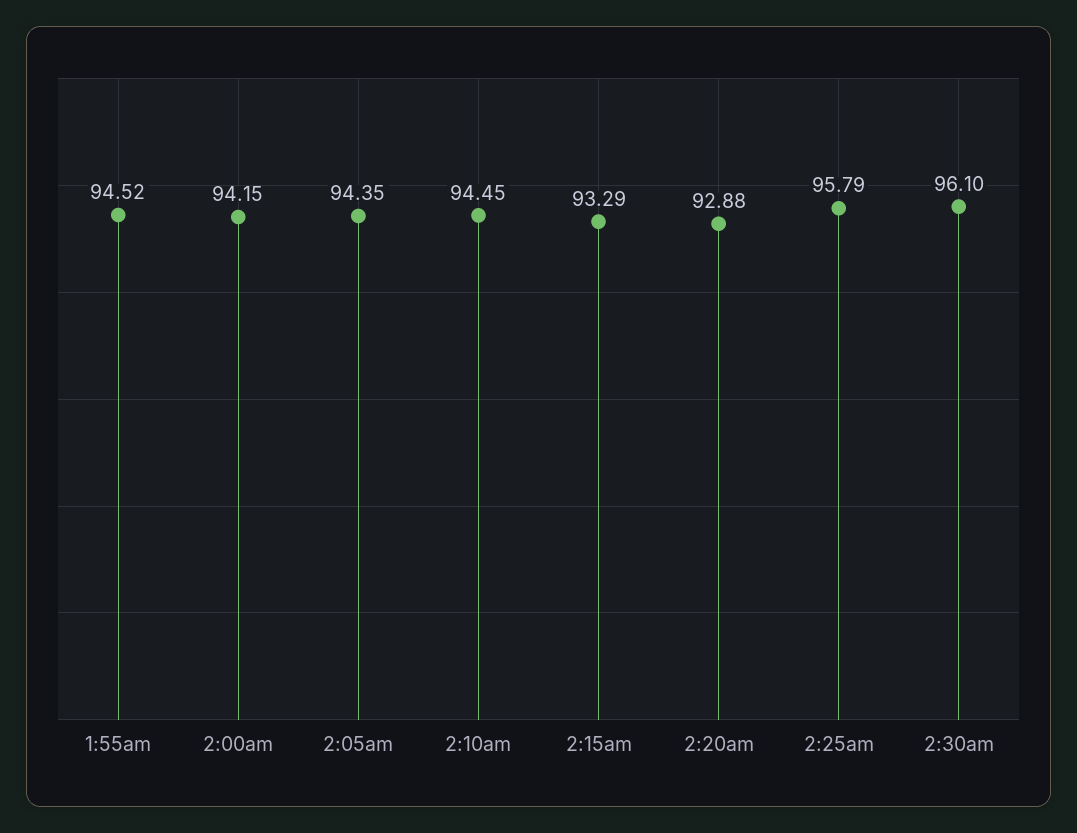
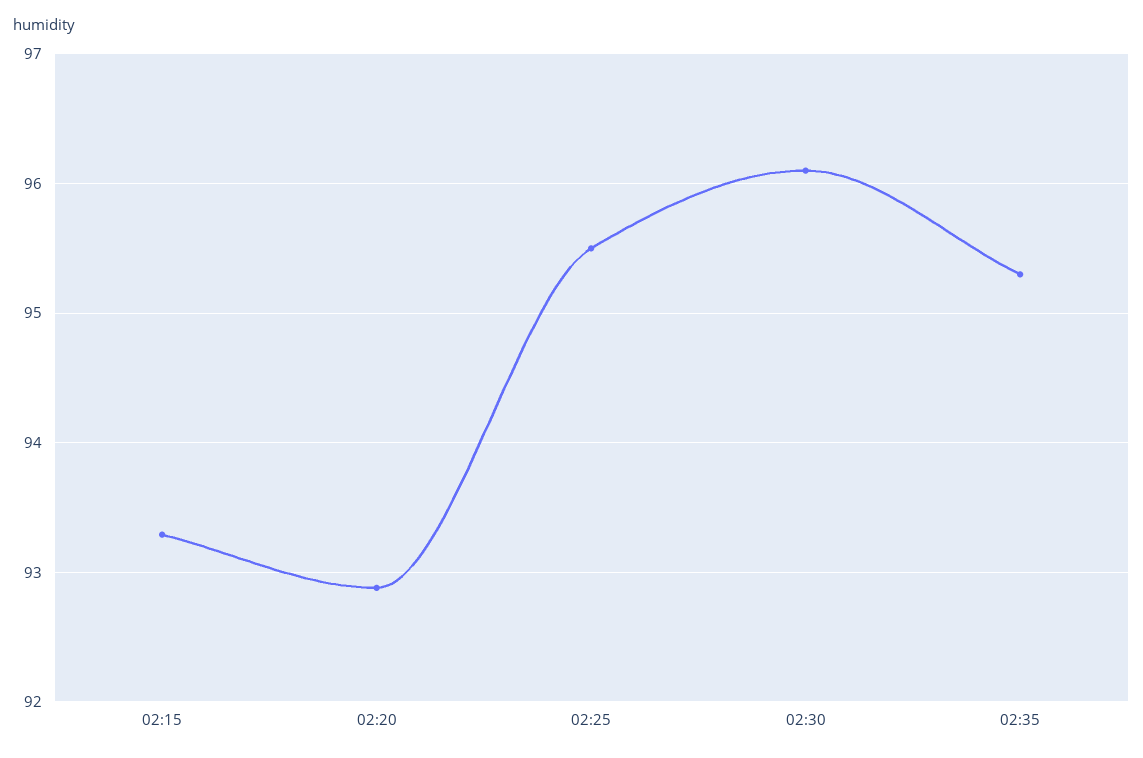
1:55am: 94.52 -> none
2:00am: 94.15 -> none
2:05am: 94.35 -> none
2:10am: 94.45 -> none
2:25am: 95.79 -> 95.5
02:35: none -> 95.3

